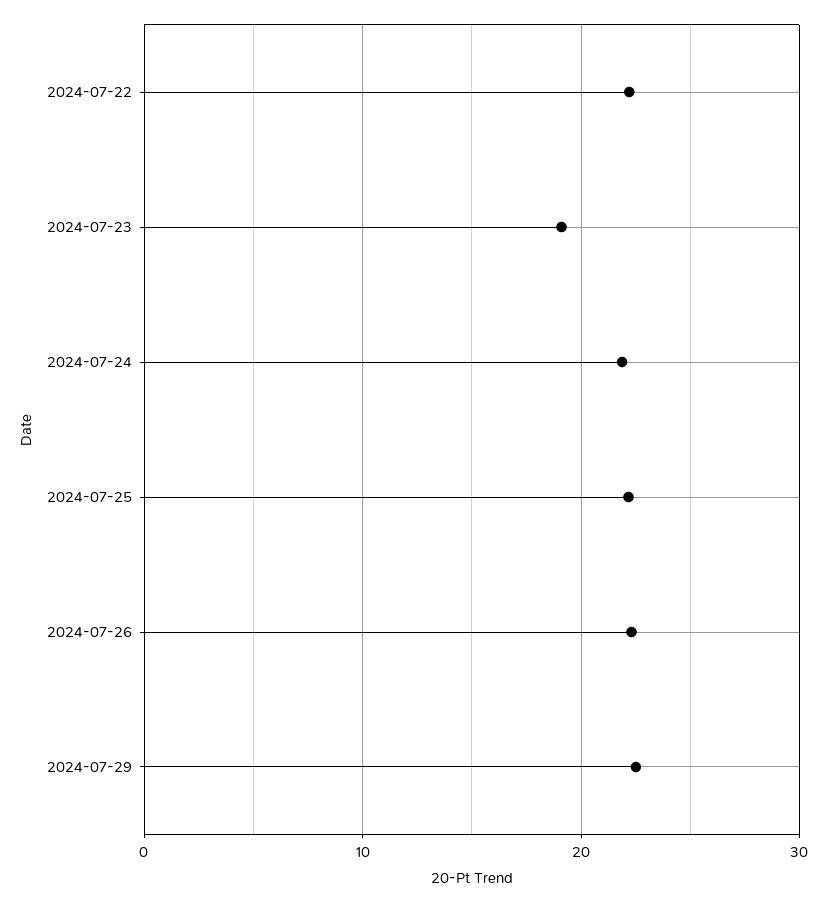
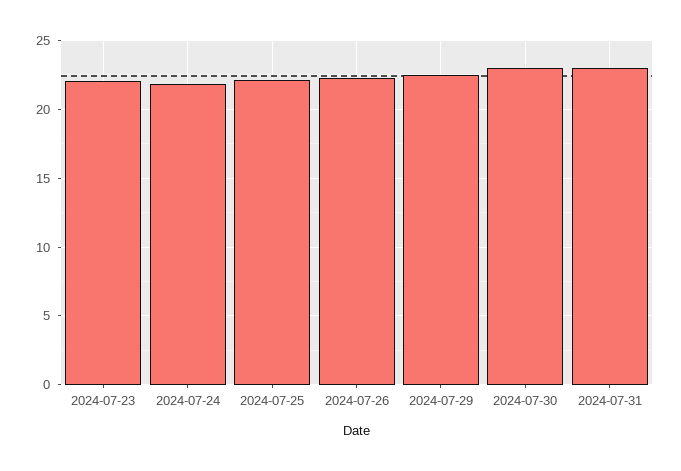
2024-07-22: 22 -> none
2024-07-23: 19 -> 22
2024-07-30: none -> 23
2024-07-31: none -> 23

